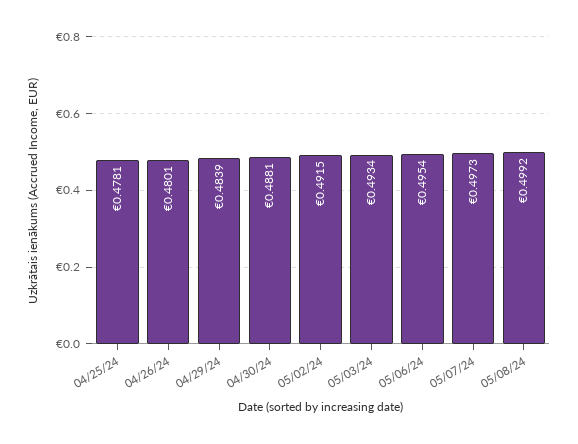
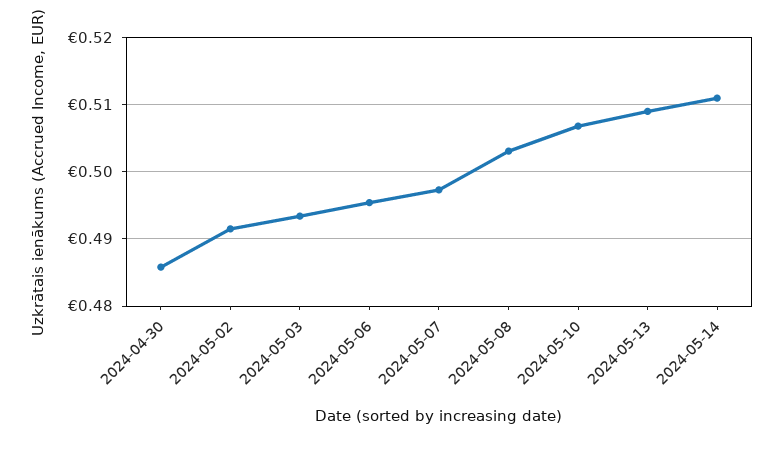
04/25/24: 0.4781 -> none
04/26/24: 0.4801 -> none
04/29/24: 0.4839 -> none
04/30/24: 0.4881 -> 0.486
05/08/24: 0.4992 -> 0.503
2024-05-10: none -> 0.507
2024-05-13: none -> 0.509
2024-05-14: none -> 0.511

